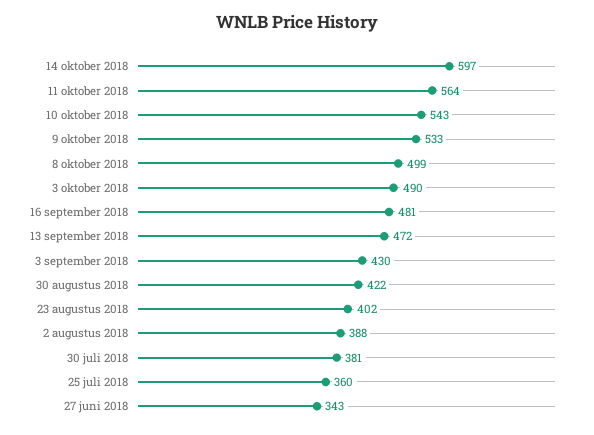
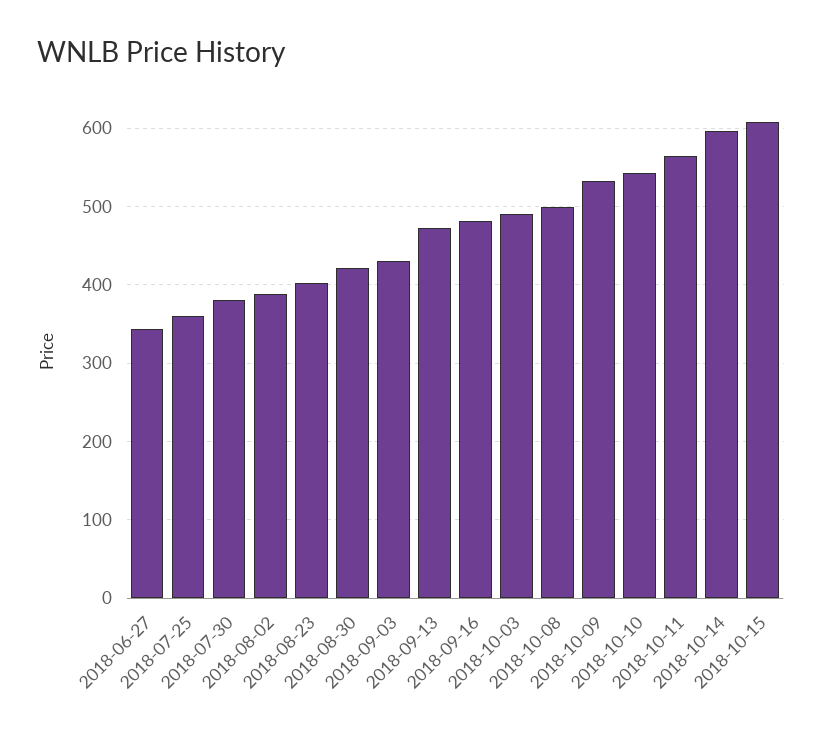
2018-10-15: none -> 610

